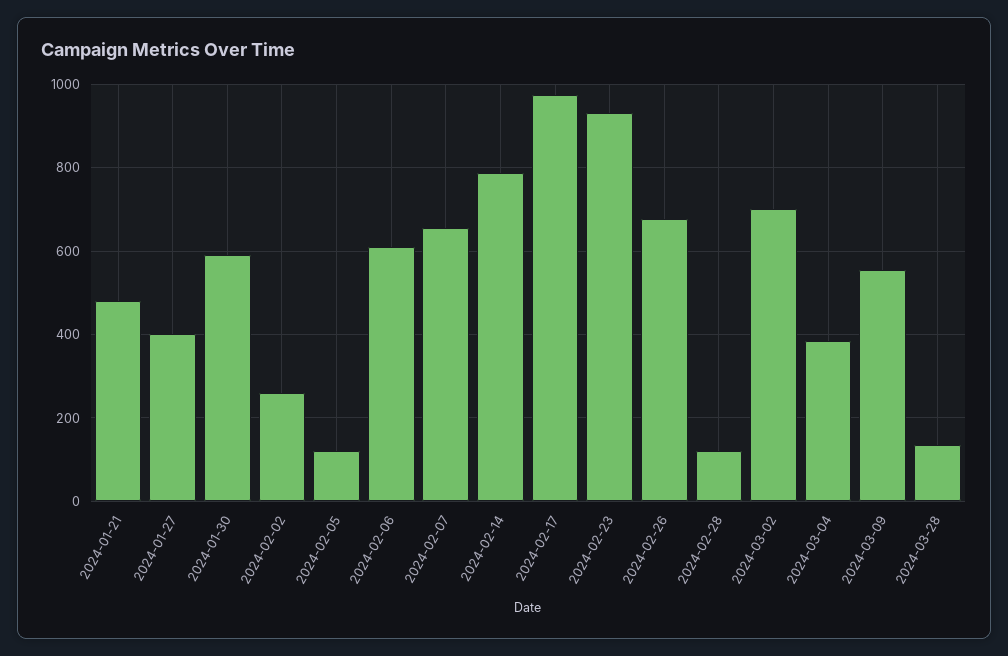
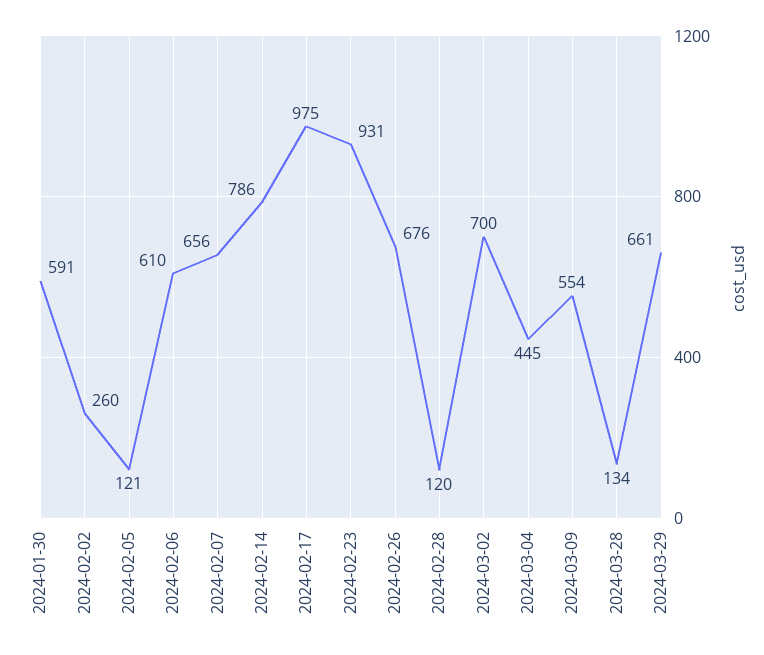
2024-01-21: 480 -> none
2024-01-27: 400 -> none
2024-03-04: 380 -> 445
2024-03-29: none -> 661

